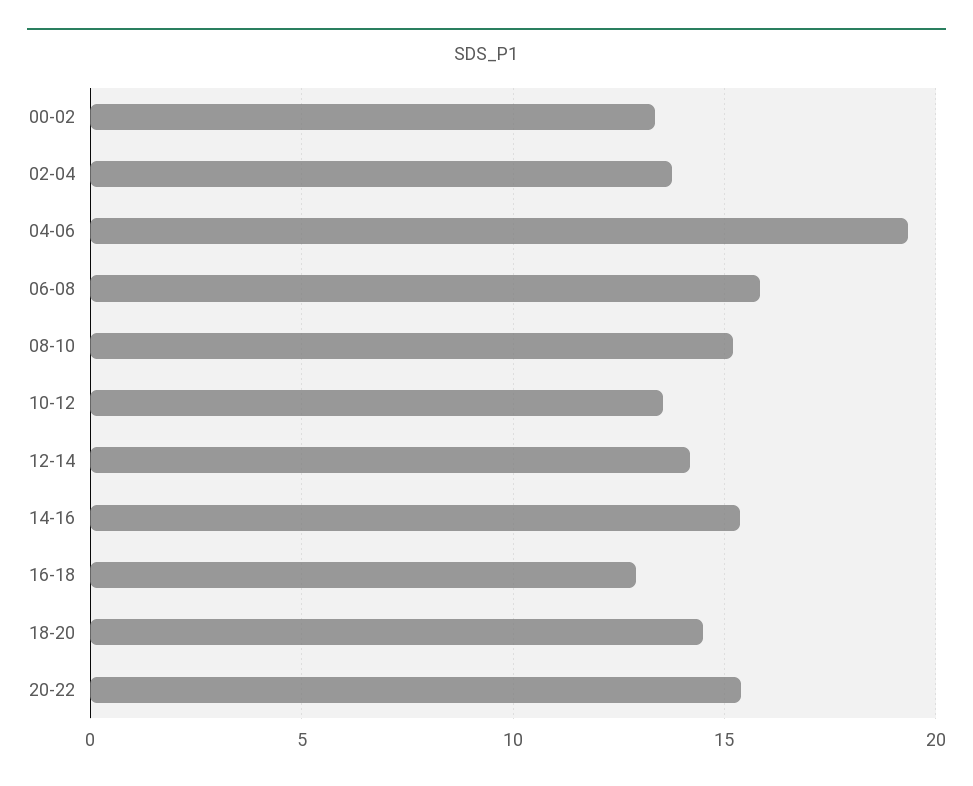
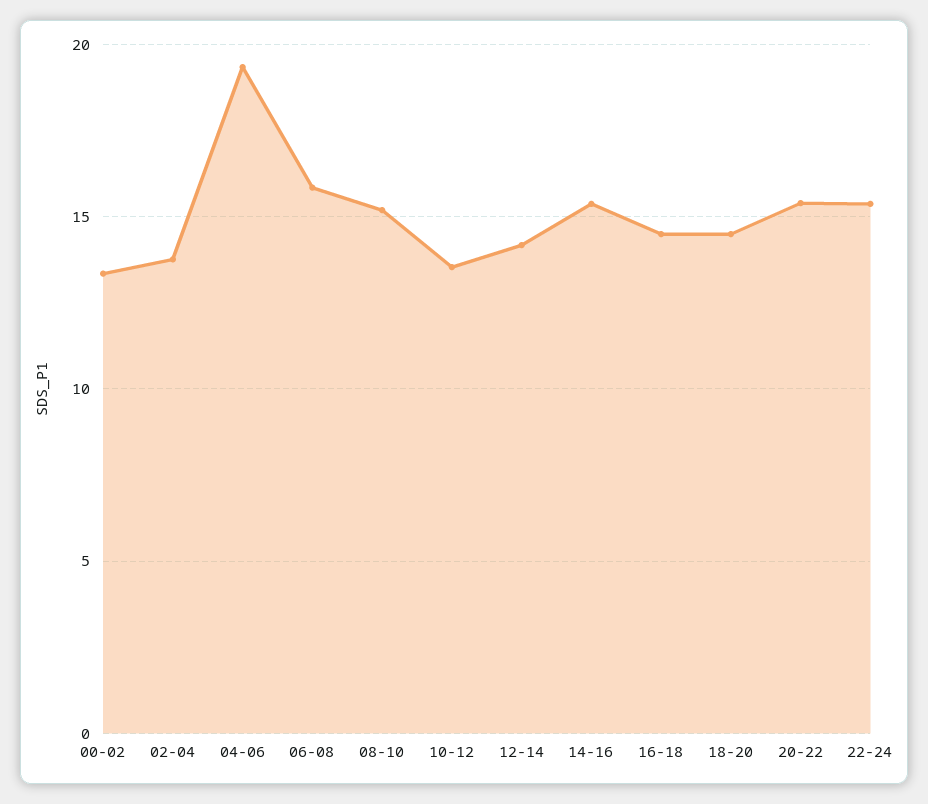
16-18: 13 -> 14.5
22-24: none -> 15.5

